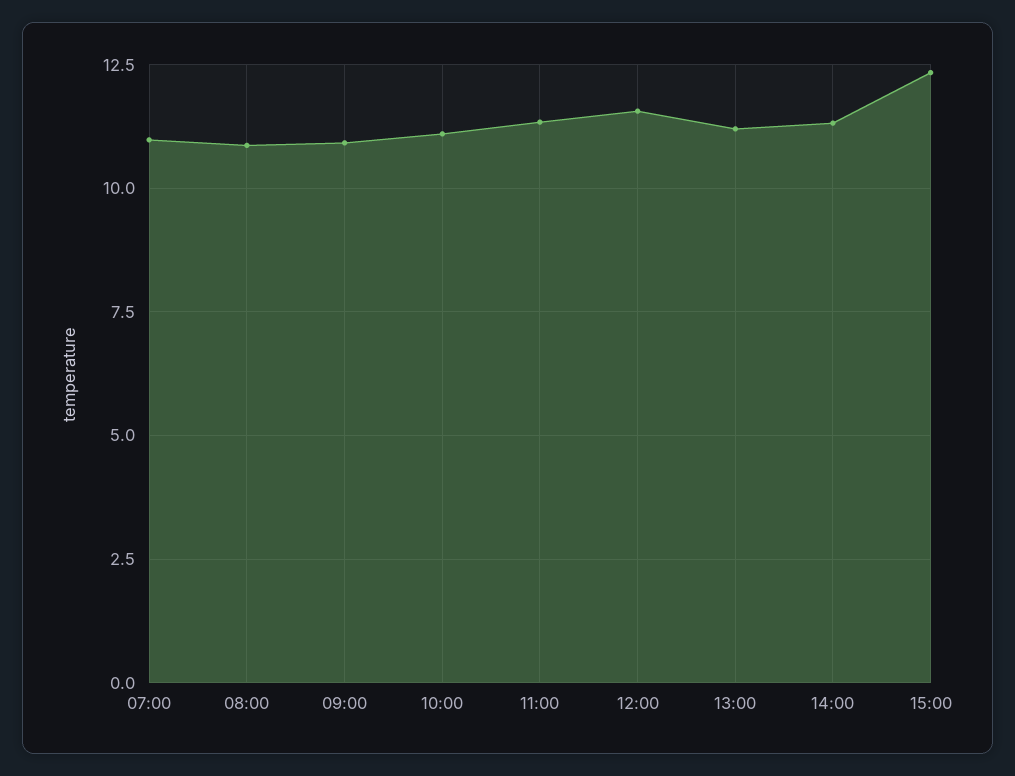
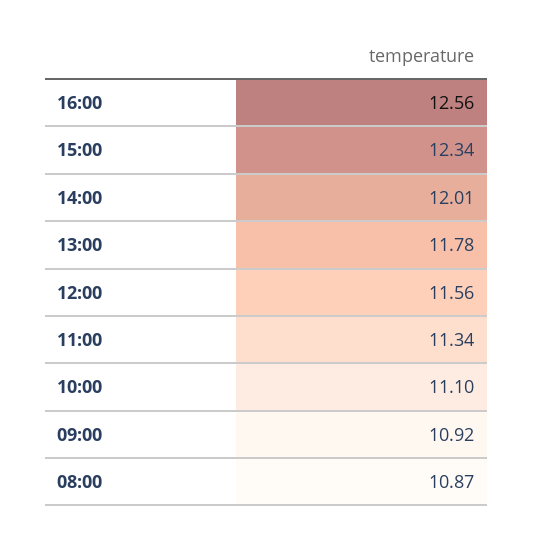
07:00: 11 -> none
13:00: 11.25 -> 11.78
14:00: 11.25 -> 12.01
16:00: none -> 12.56

